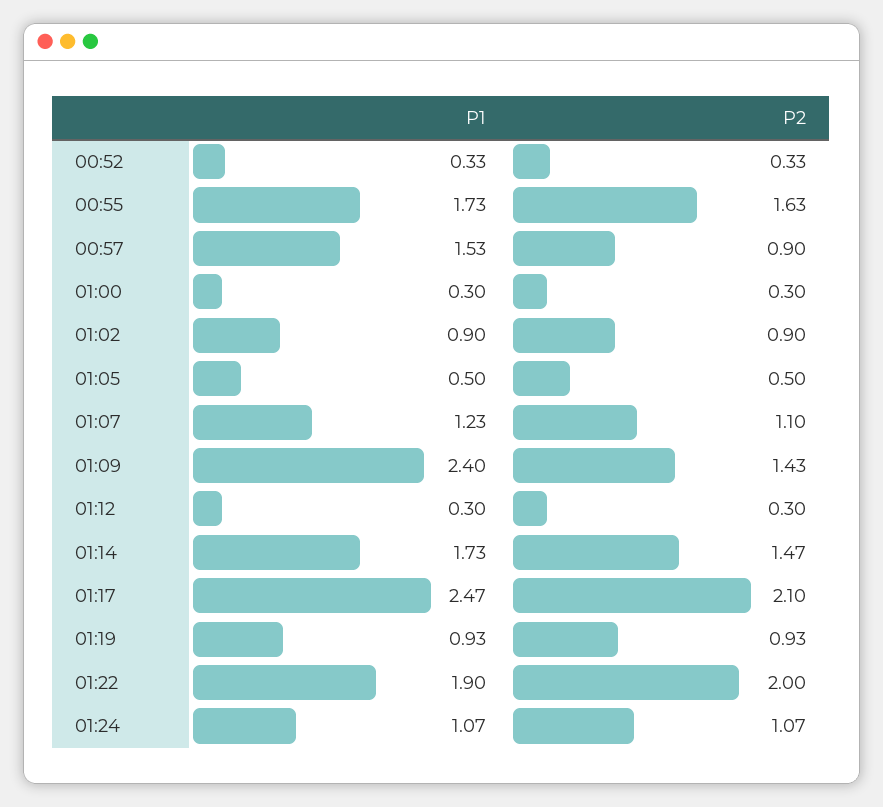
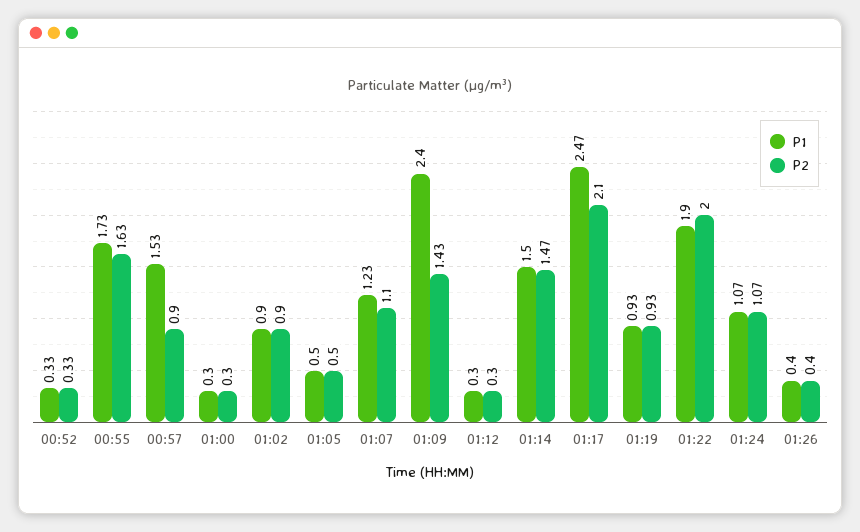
P1, 01:14: 1.73 -> 1.5
P1, 01:26: none -> 0.4
P2, 01:26: none -> 0.4

